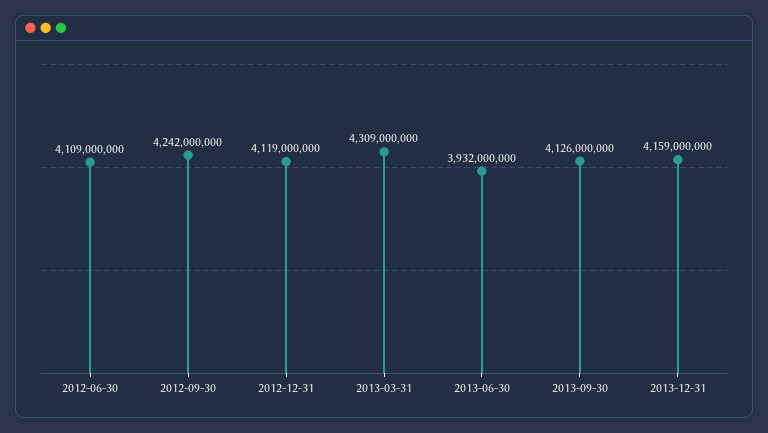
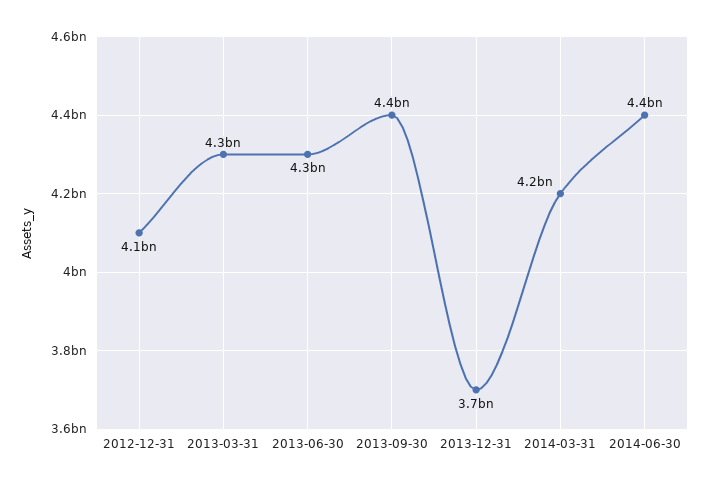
2012-06-30: 4109000000 -> none
2012-09-30: 4242000000 -> none
2013-06-30: 3932000000 -> 4300000000
2013-09-30: 4126000000 -> 4400000000
2013-12-31: 4159000000 -> 3700000000
2014-03-31: none -> 4200000000
2014-06-30: none -> 4400000000

